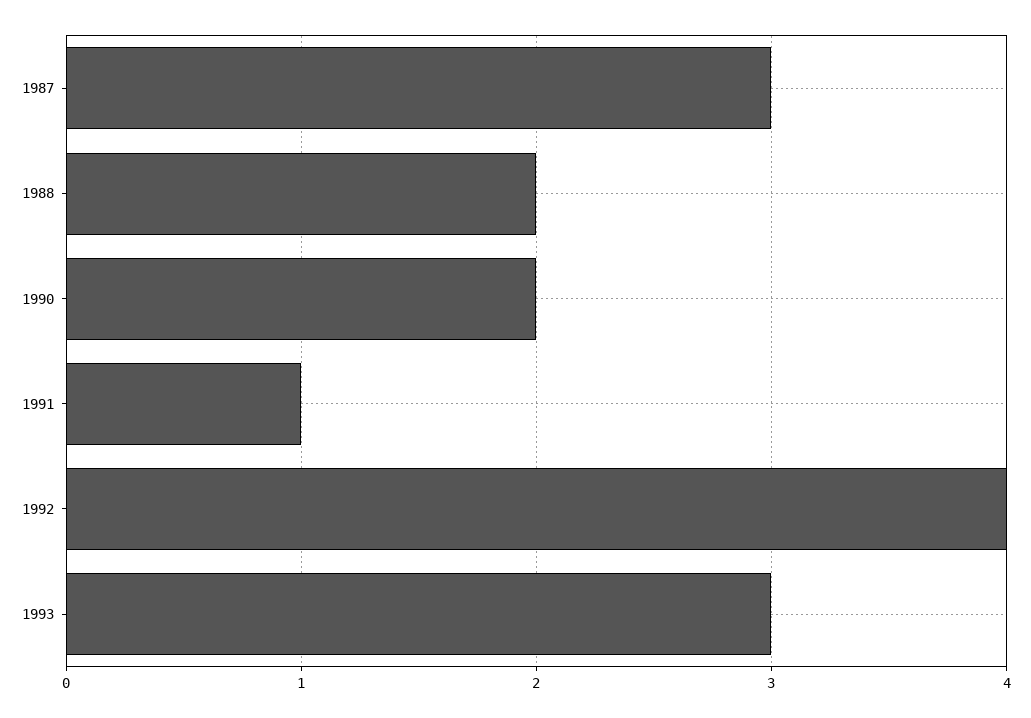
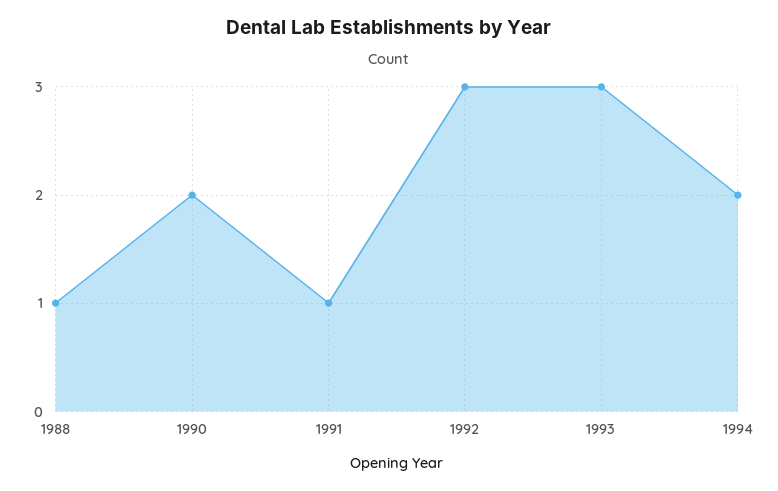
1987: 3 -> none
1988: 2 -> 1
1992: 4 -> 3
1994: none -> 2

